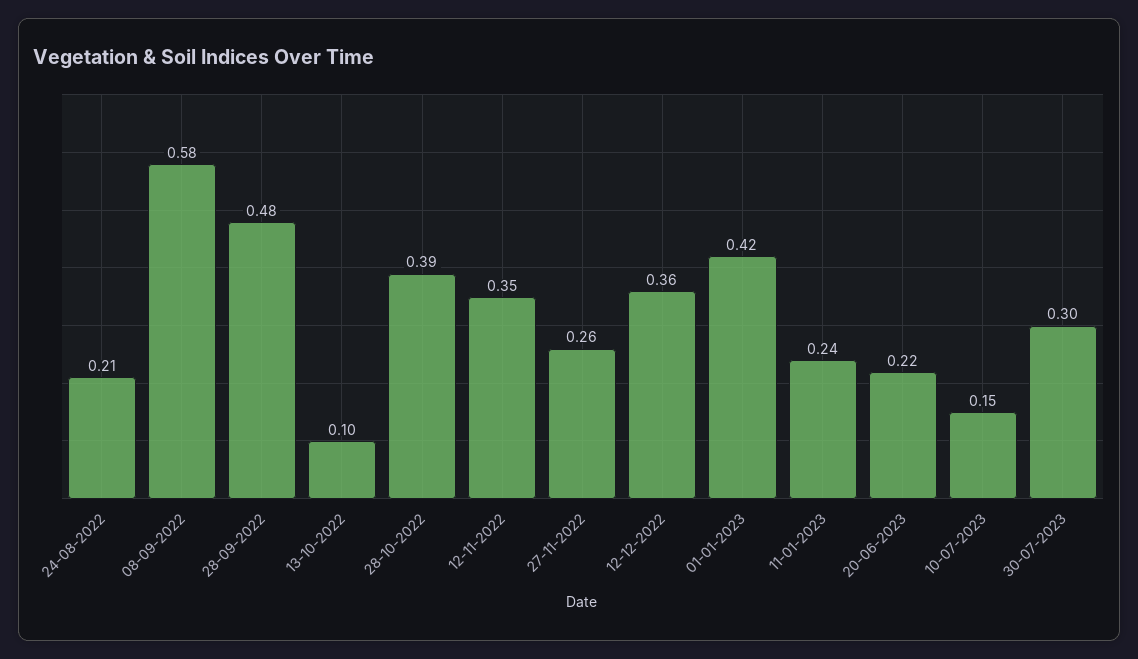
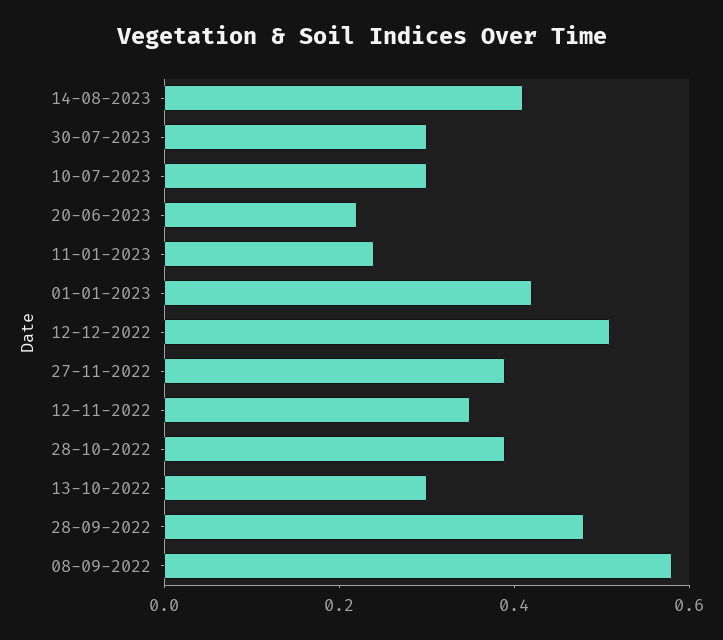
24-08-2022: 0.21 -> none
13-10-2022: 0.1 -> 0.3
27-11-2022: 0.26 -> 0.4
12-12-2022: 0.36 -> 0.5
10-07-2023: 0.15 -> 0.3
14-08-2023: none -> 0.4

